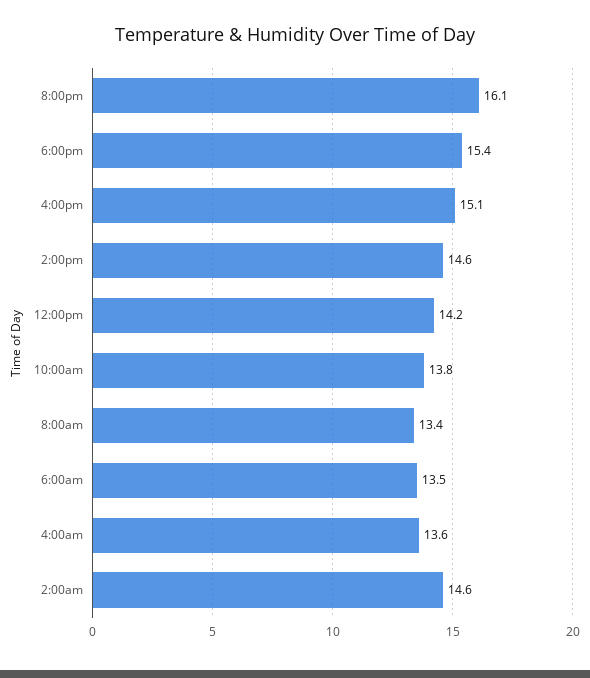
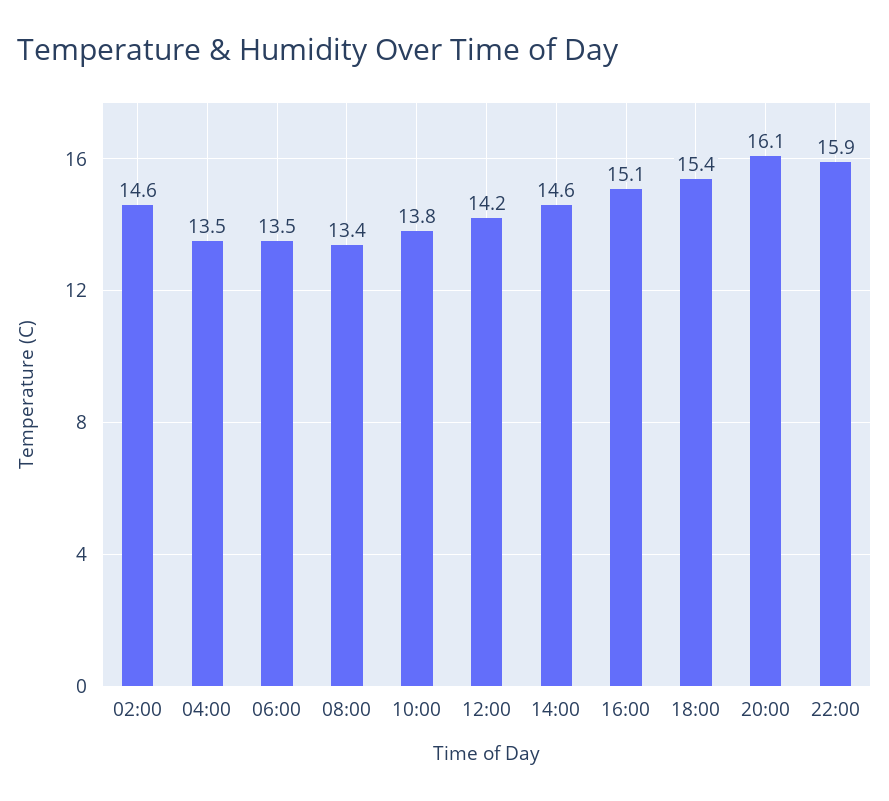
4:00am: 13.6 -> 13.5
22:00: none -> 15.9

